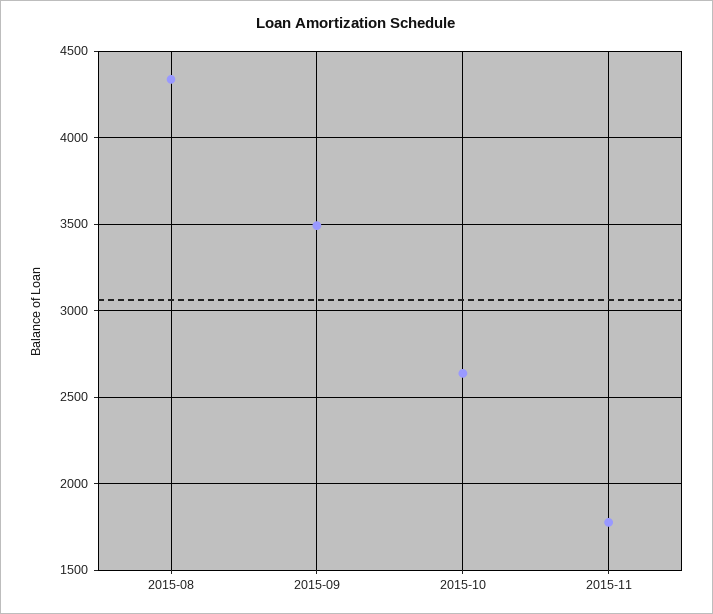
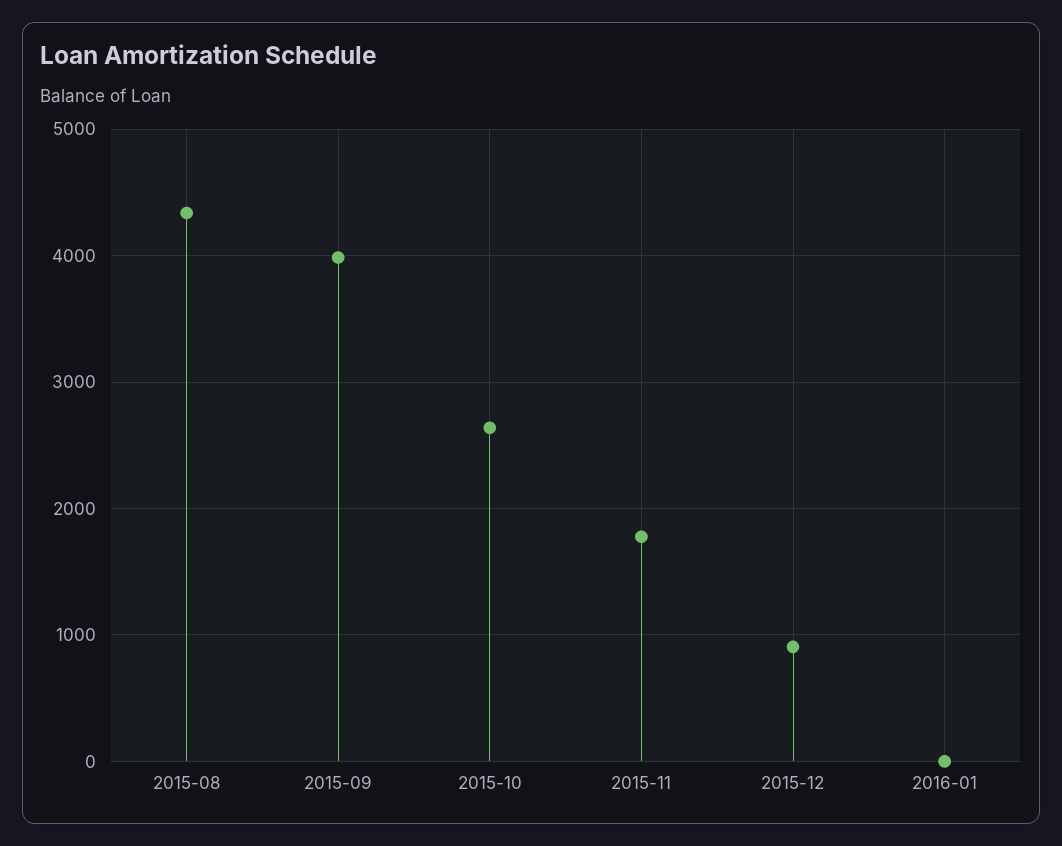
2015-09: 3500 -> 4000
2015-12: none -> 900
2016-01: none -> 0

